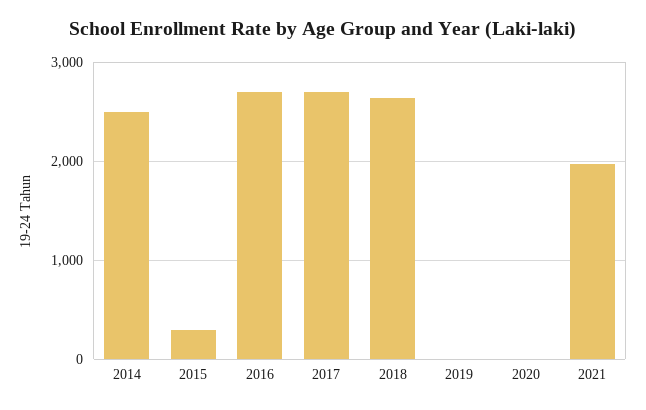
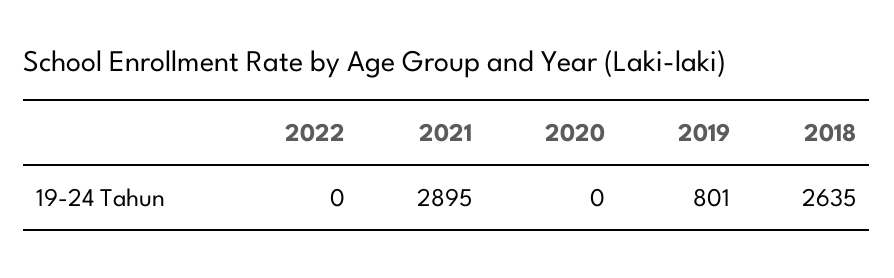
2014: 2500 -> none
2015: 300 -> none
2016: 2700 -> none
2017: 2700 -> none
2019: 0 -> 801
2021: 2000 -> 2895
2022: none -> 0

